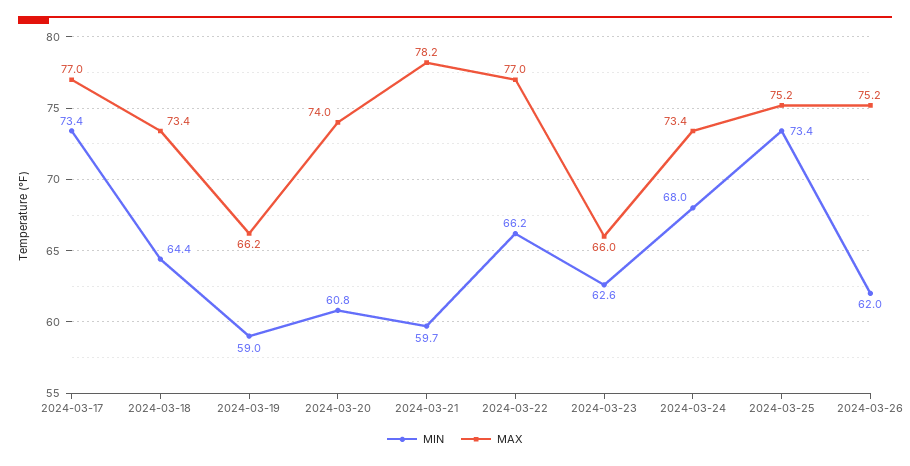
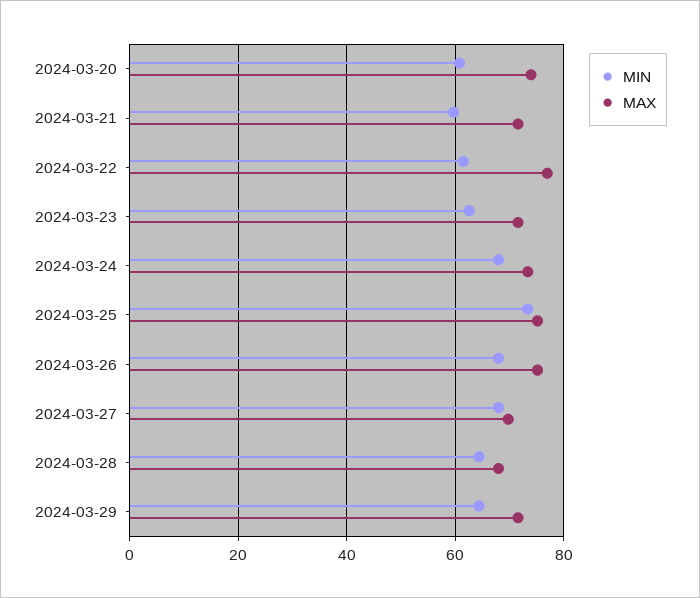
MIN, 2024-03-17: 73.4 -> none
MAX, 2024-03-17: 77 -> none
MIN, 2024-03-18: 64.4 -> none
MAX, 2024-03-18: 73.4 -> none
MIN, 2024-03-19: 59 -> none
MAX, 2024-03-19: 66.2 -> none
MAX, 2024-03-21: 78.2 -> 72
MIN, 2024-03-22: 66.2 -> 62
MAX, 2024-03-23: 66 -> 72
MIN, 2024-03-26: 62 -> 68
MIN, 2024-03-27: none -> 68
MAX, 2024-03-27: none -> 70
MIN, 2024-03-28: none -> 64
MAX, 2024-03-28: none -> 68
MIN, 2024-03-29: none -> 64
MAX, 2024-03-29: none -> 72

